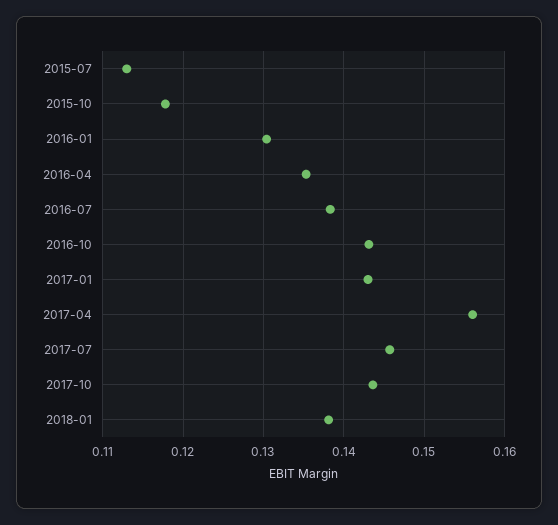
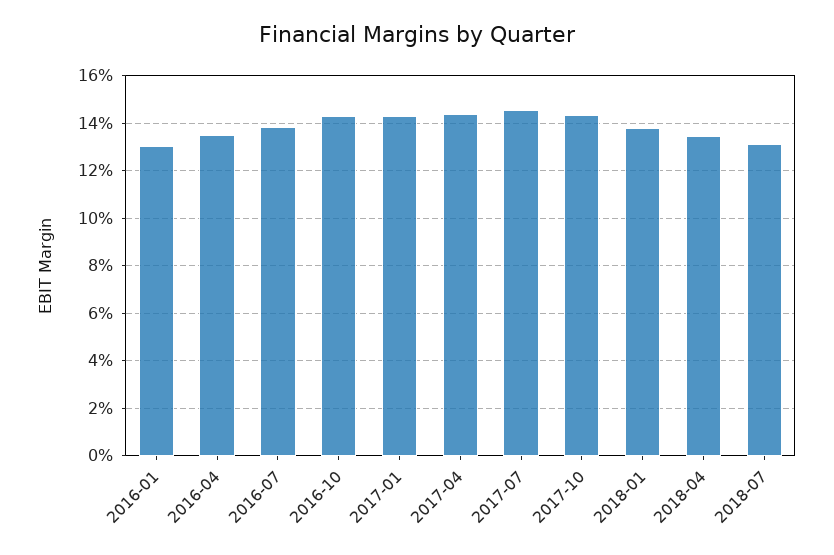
2015-07: 0.113 -> none
2015-10: 0.118 -> none
2017-04: 0.156 -> 0.145
2018-04: none -> 0.135
2018-07: none -> 0.13

